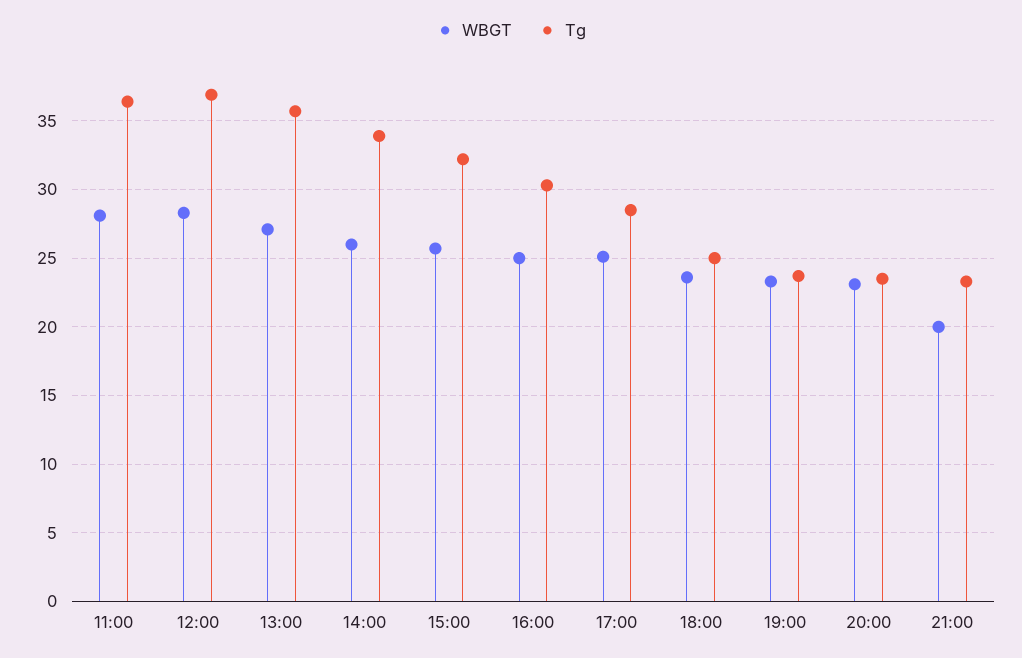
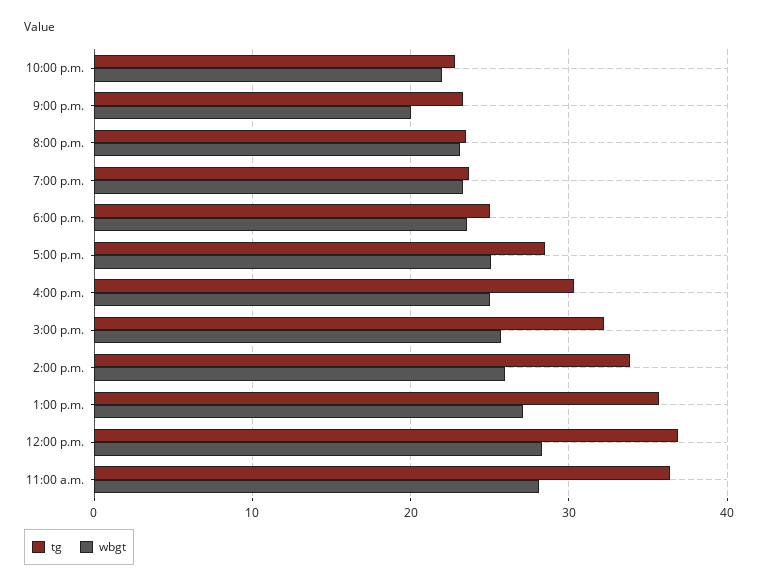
Tg, 10:00 p.m.: none -> 23
WBGT, 10:00 p.m.: none -> 22

